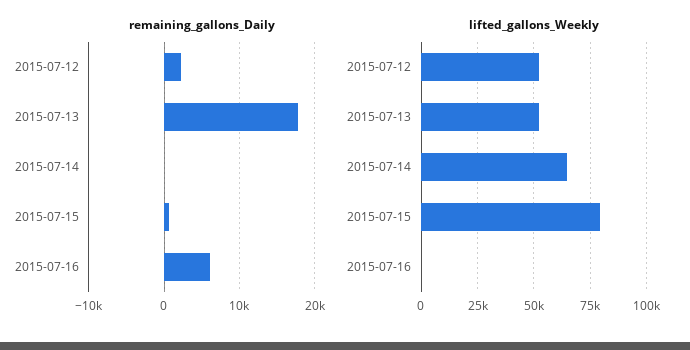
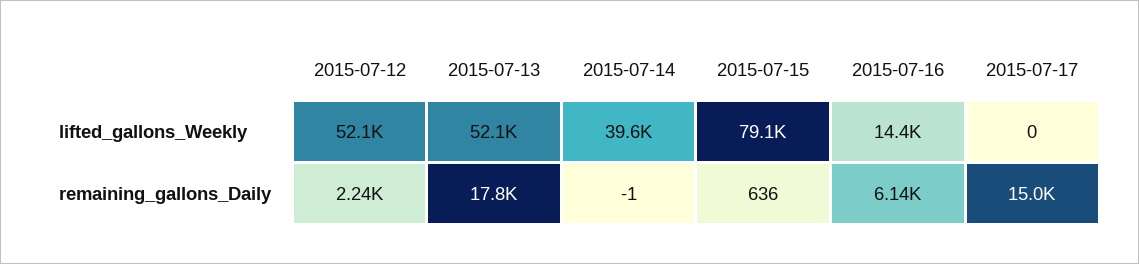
lifted_gallons_Weekly, 2015-07-14: 65000 -> 39600
lifted_gallons_Weekly, 2015-07-16: 0 -> 14400
lifted_gallons_Weekly, 2015-07-17: none -> 0
remaining_gallons_Daily, 2015-07-17: none -> 15000

